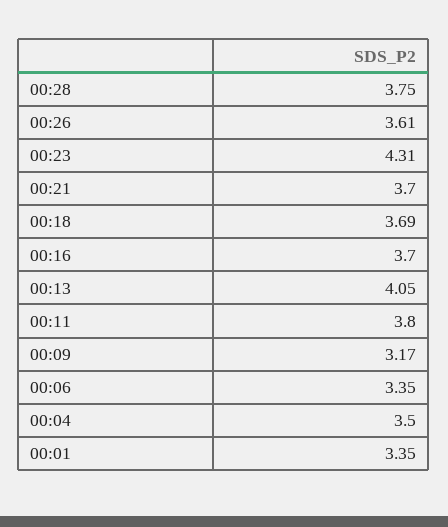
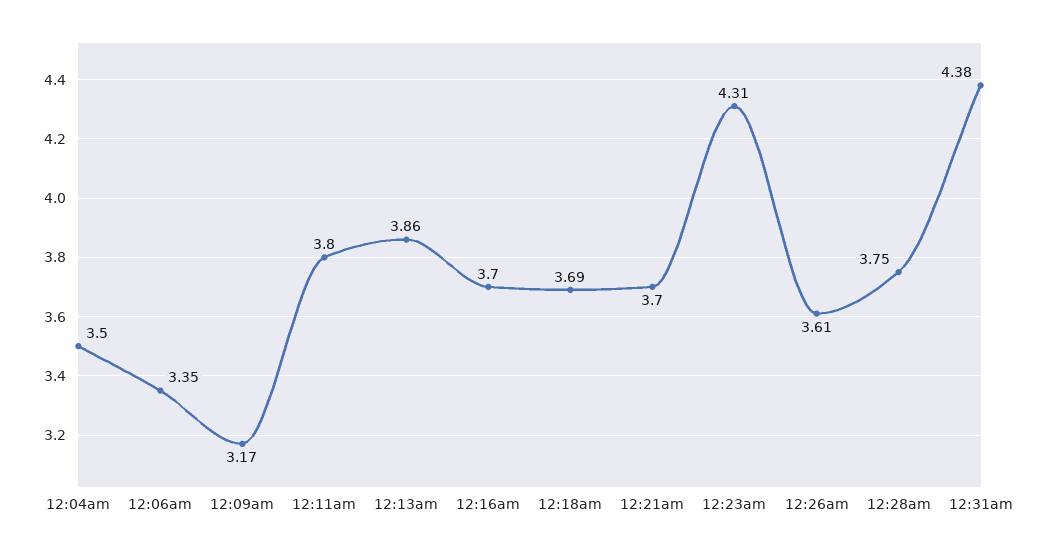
00:13: 4.05 -> 3.86
00:01: 3.35 -> none
12:31am: none -> 4.38

